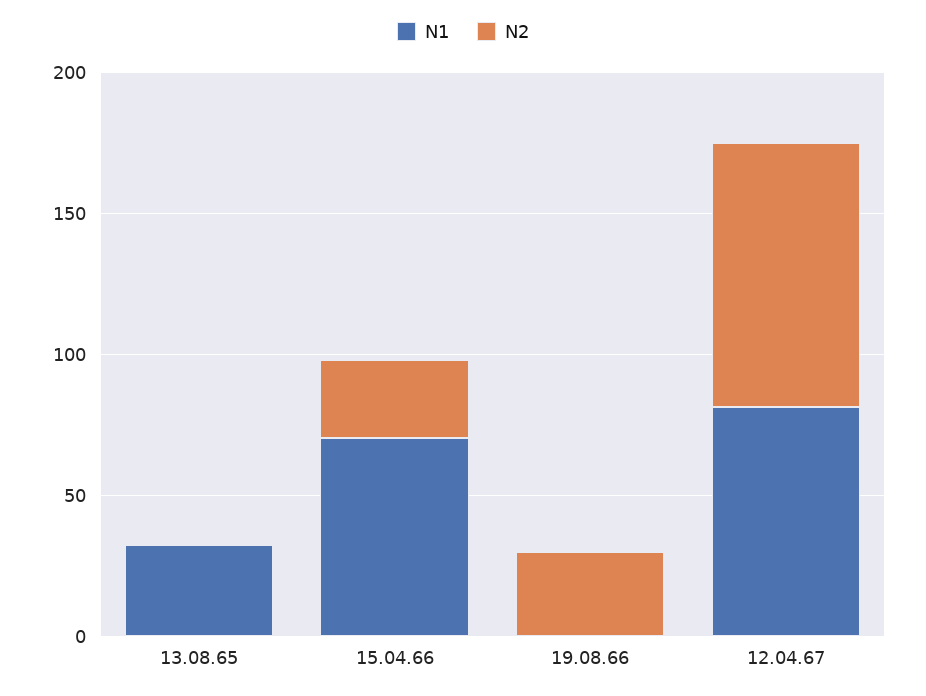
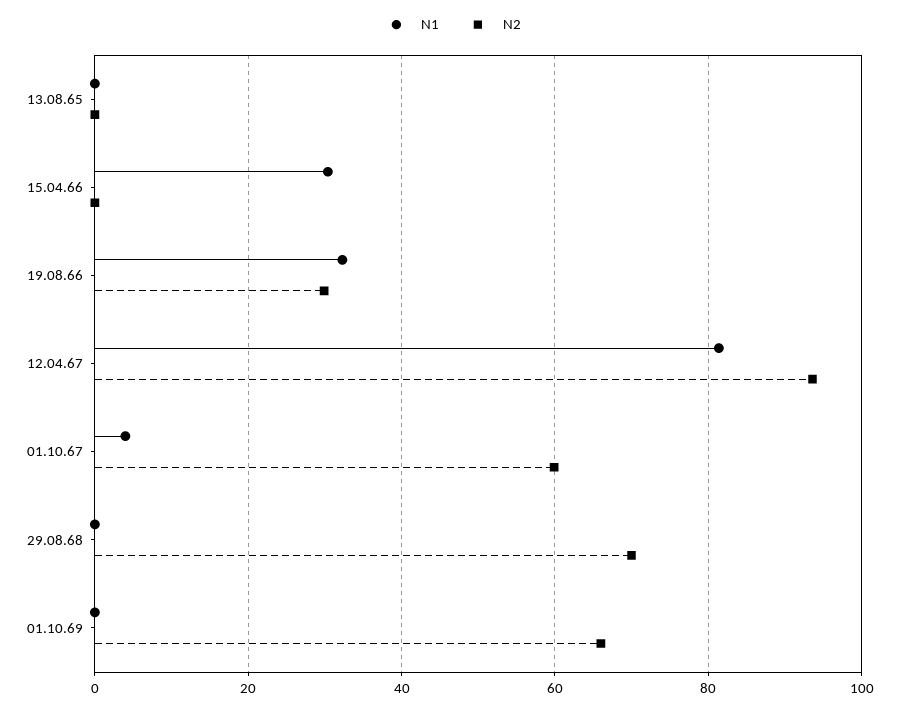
N1, 13.08.65: 30 -> 0
N1, 15.04.66: 70 -> 30
N2, 15.04.66: 30 -> 0
N1, 19.08.66: 0 -> 32
N1, 01.10.67: none -> 4
N2, 01.10.67: none -> 60
N1, 29.08.68: none -> 0
N2, 29.08.68: none -> 70
N1, 01.10.69: none -> 0
N2, 01.10.69: none -> 66

